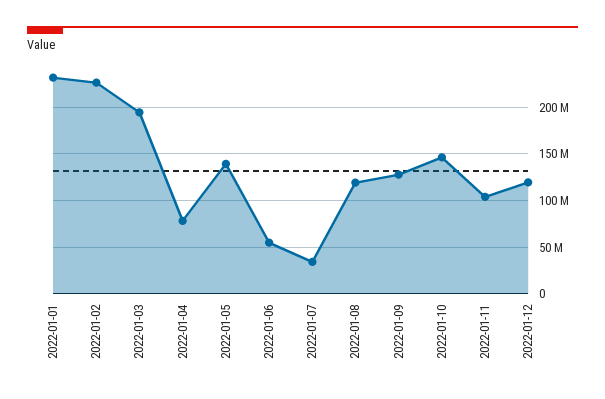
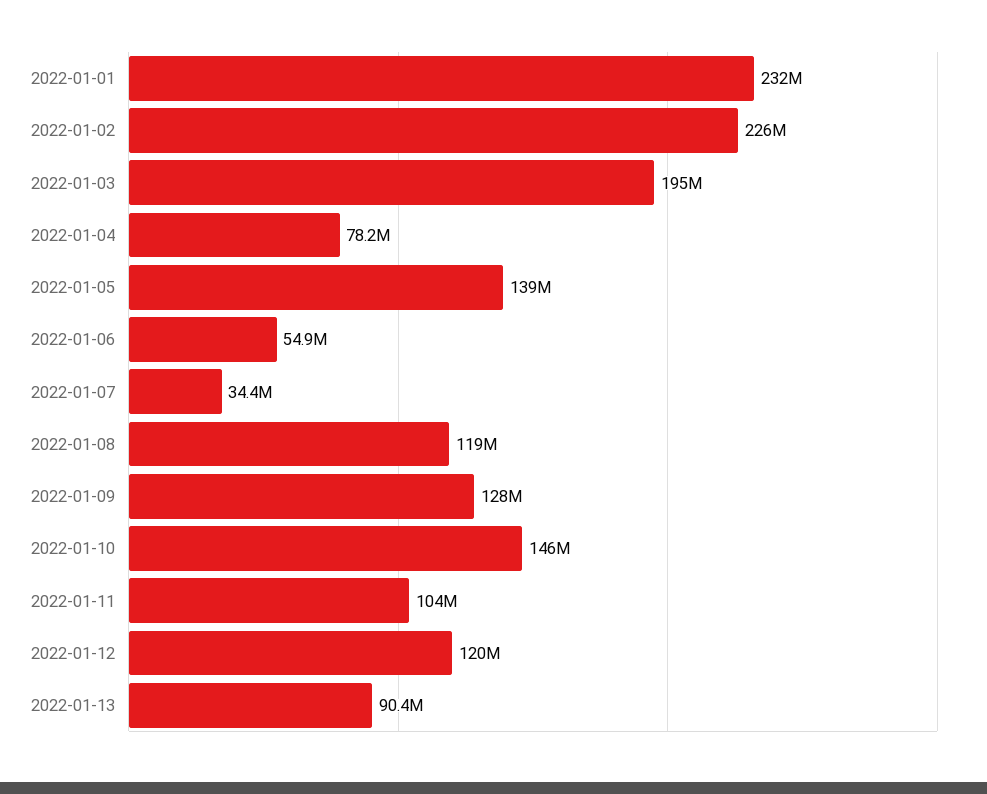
2022-01-13: none -> 90400000

